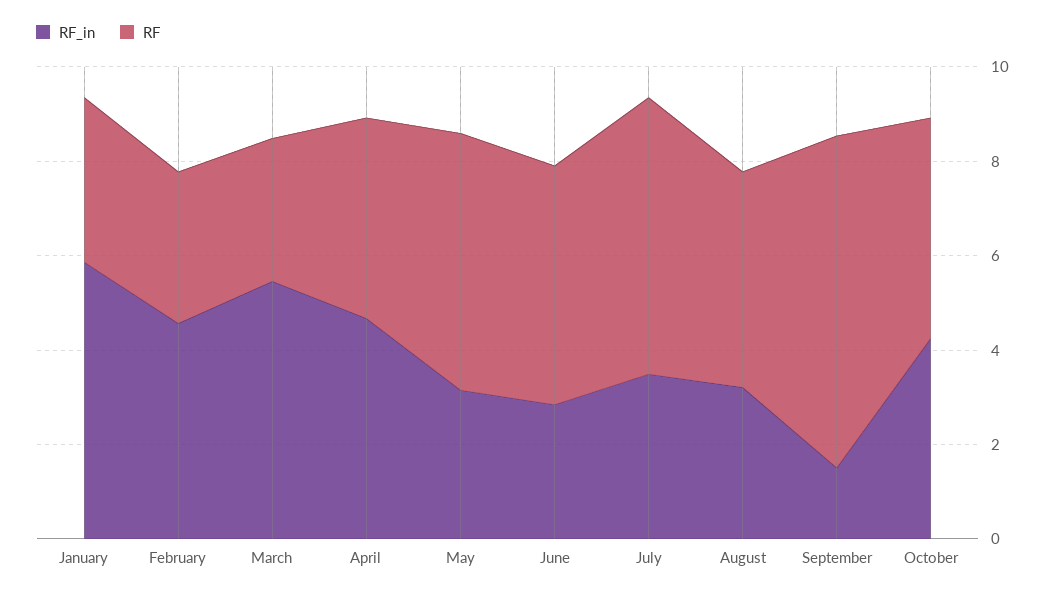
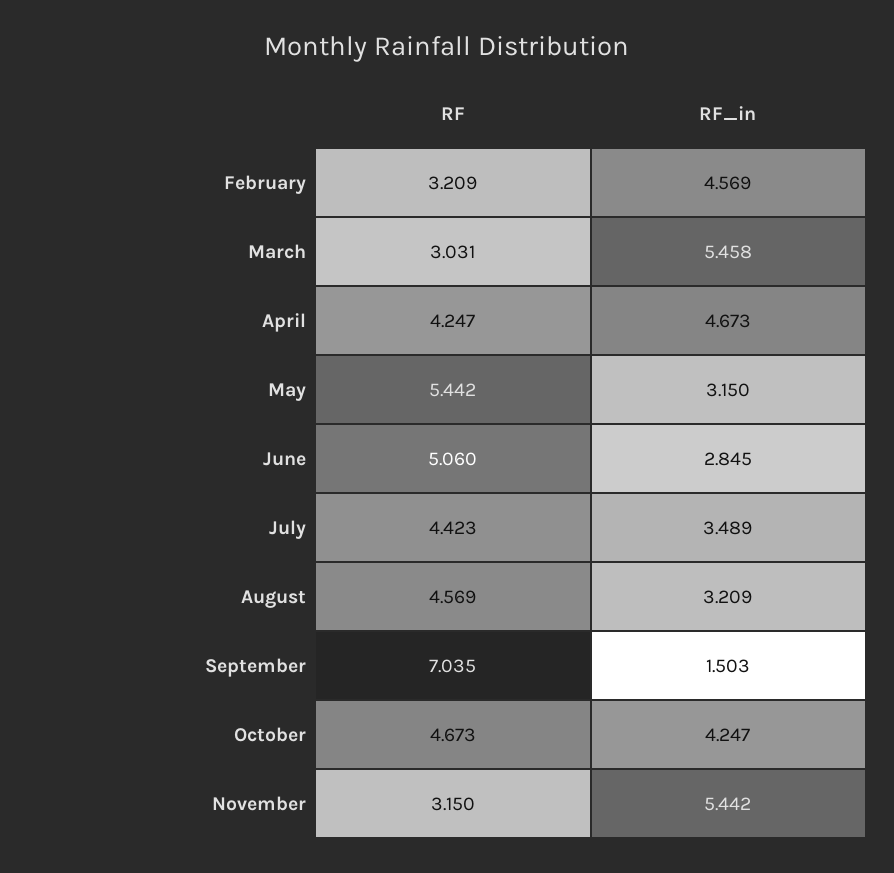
RF_in, January: 6 -> none
RF, January: 3.5 -> none
RF, July: 6 -> 4.423
RF, November: none -> 3.15
RF_in, November: none -> 5.442

